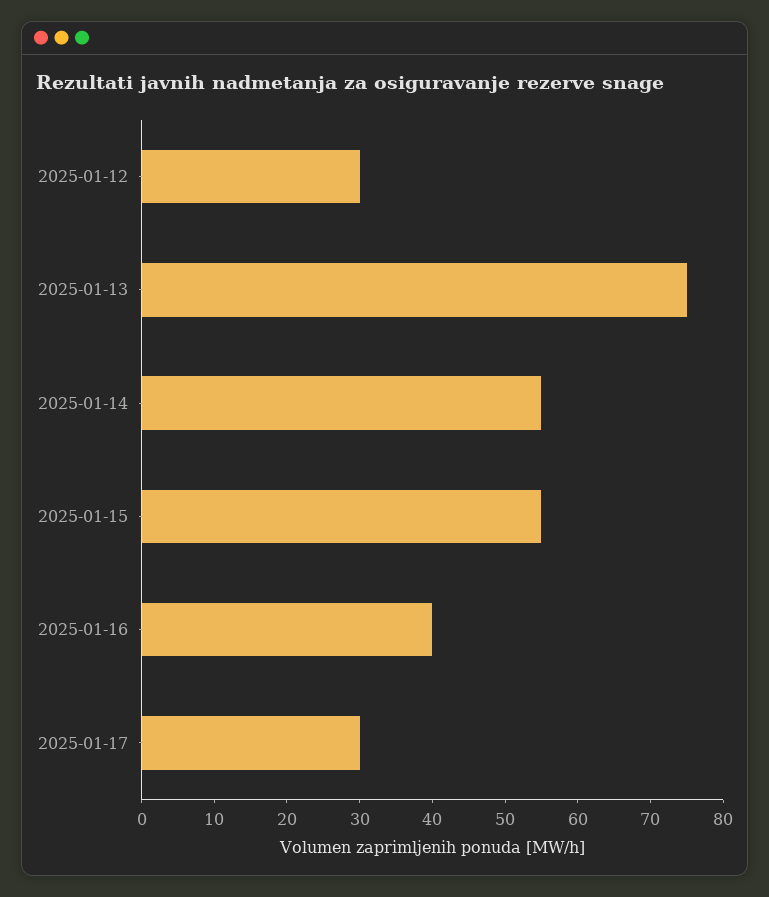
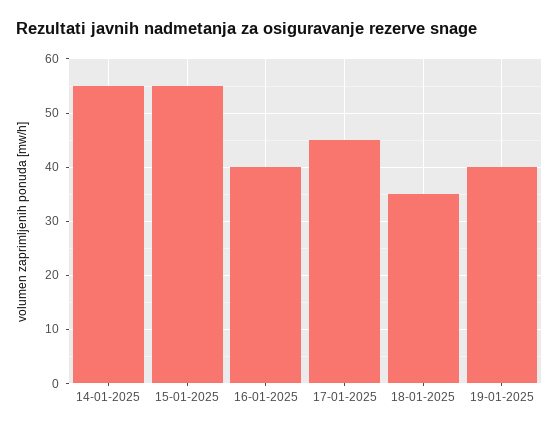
2025-01-12: 30 -> none
2025-01-13: 75 -> none
2025-01-17: 30 -> 45
18-01-2025: none -> 35
19-01-2025: none -> 40

